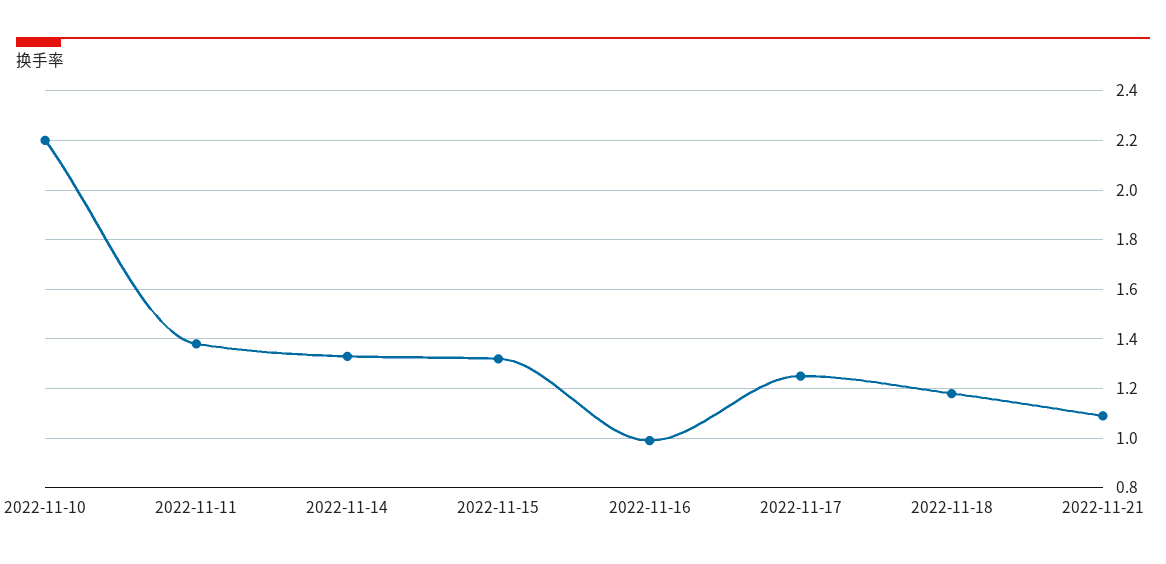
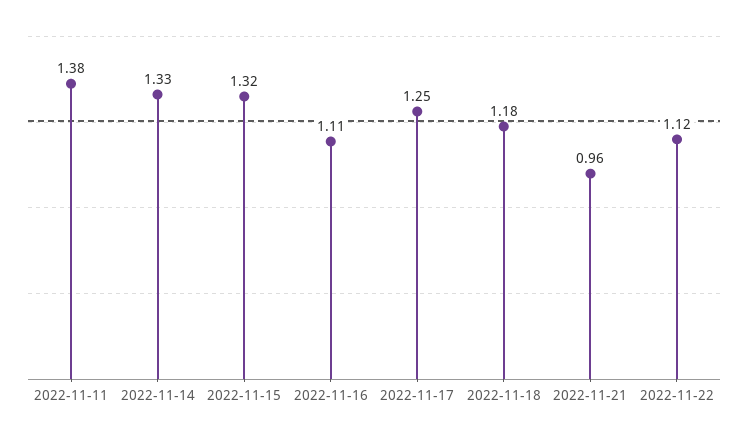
2022-11-10: 2.2 -> none
2022-11-16: 1 -> 1.11
2022-11-21: 1.1 -> 0.96
2022-11-22: none -> 1.12

